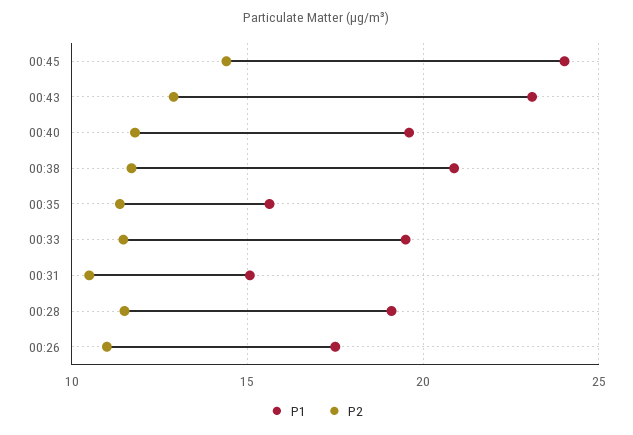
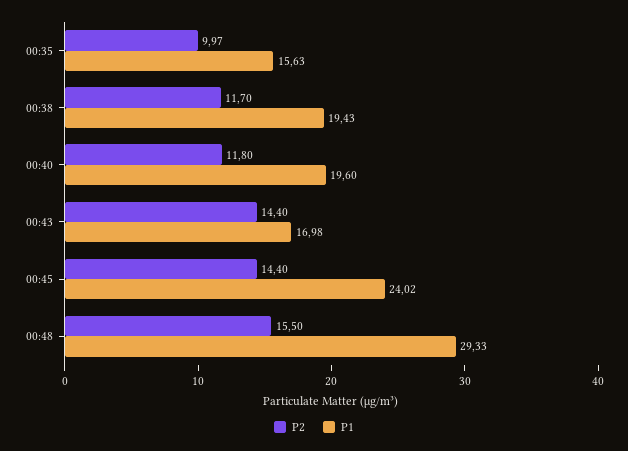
P1, 00:43: 23 -> 16.98
P2, 00:43: 13 -> 14.4
P1, 00:38: 21 -> 19.43
P2, 00:35: 11.5 -> 9.97
P1, 00:33: 19.5 -> none
P2, 00:33: 11.5 -> none
P1, 00:31: 15 -> none
P2, 00:31: 10.5 -> none
P1, 00:28: 19 -> none
P2, 00:28: 11.5 -> none
P1, 00:26: 17.5 -> none
P2, 00:26: 11 -> none
P2, 00:48: none -> 15.5
P1, 00:48: none -> 29.33

